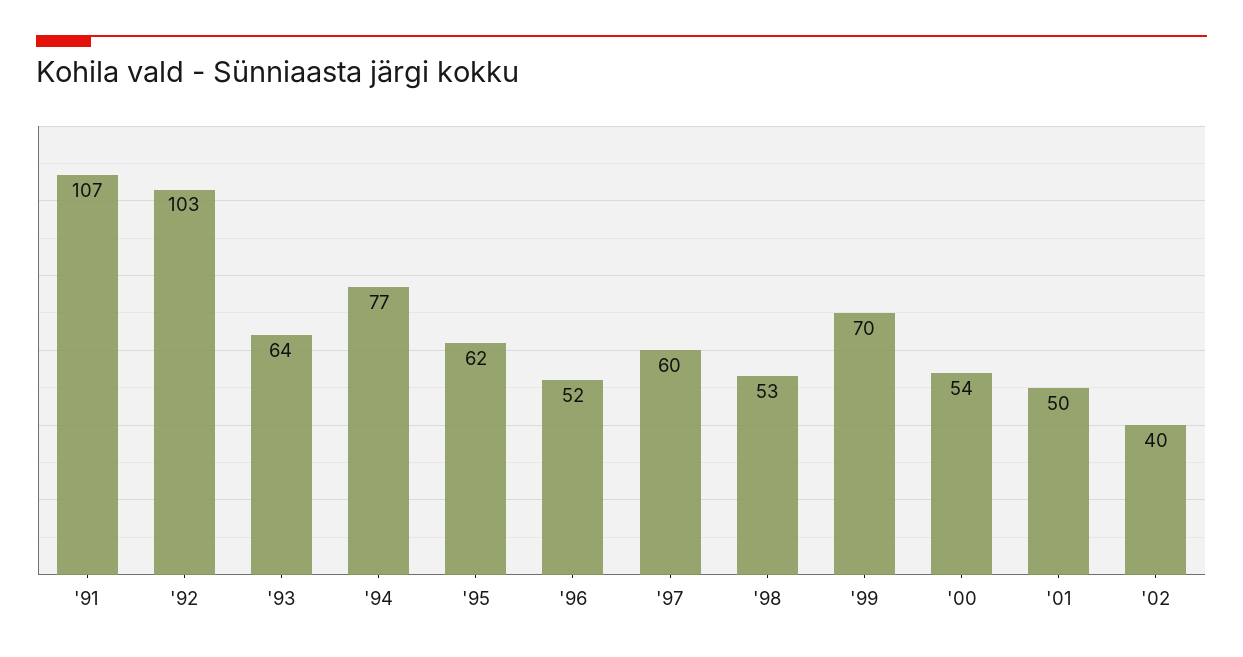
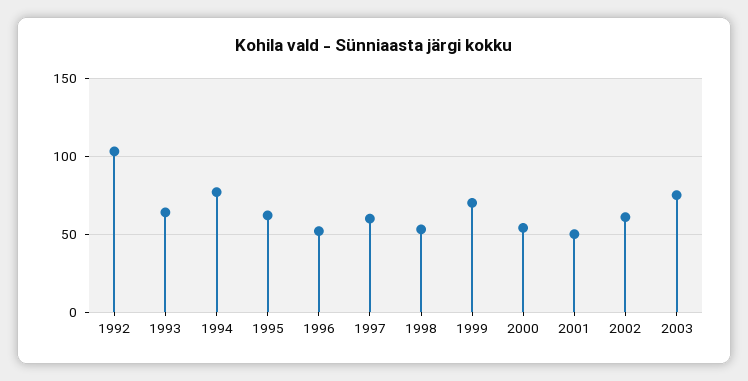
'91: 107 -> none
'02: 40 -> 60
2003: none -> 75

